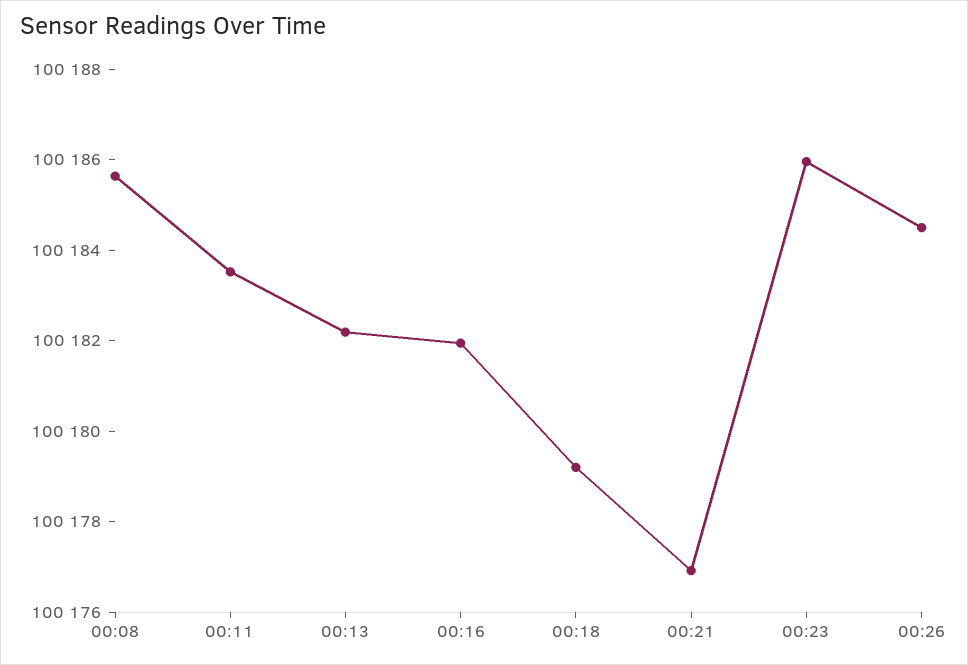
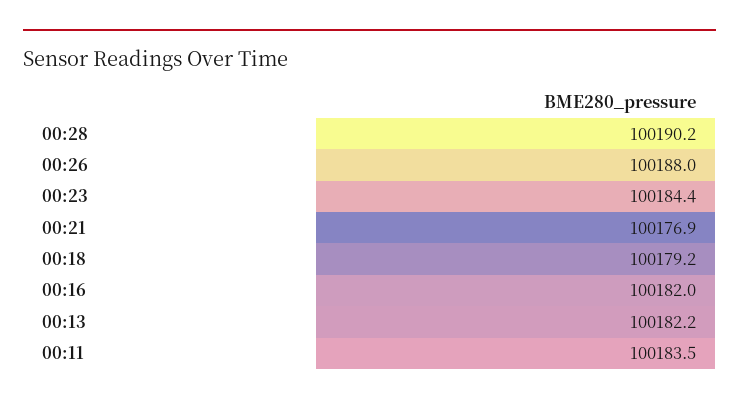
00:08: 100185.5 -> none
00:23: 100186 -> 100184.4
00:26: 100184.5 -> 100188
00:28: none -> 100190.2

